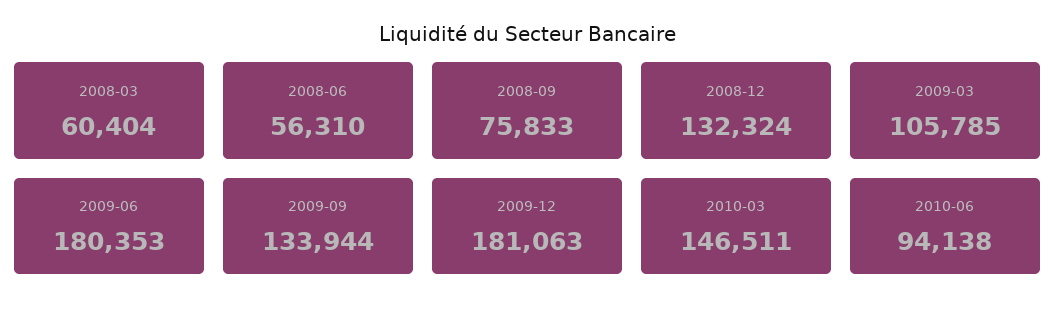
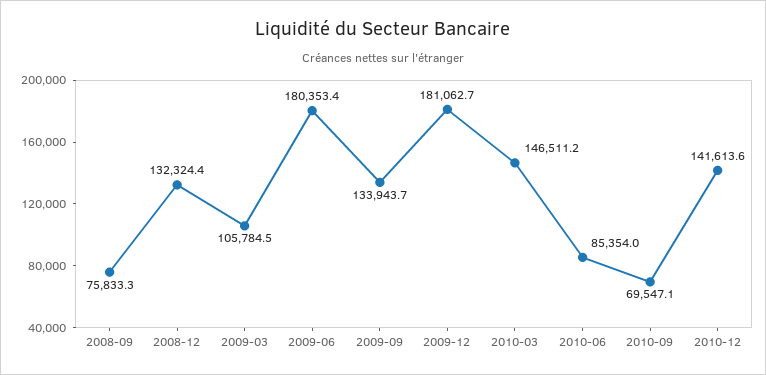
2008-03: 60404 -> none
2008-06: 56310 -> none
2010-06: 94138 -> 85354
2010-09: none -> 69547.1
2010-12: none -> 141613.6

